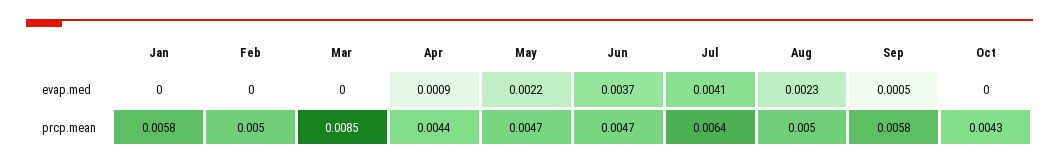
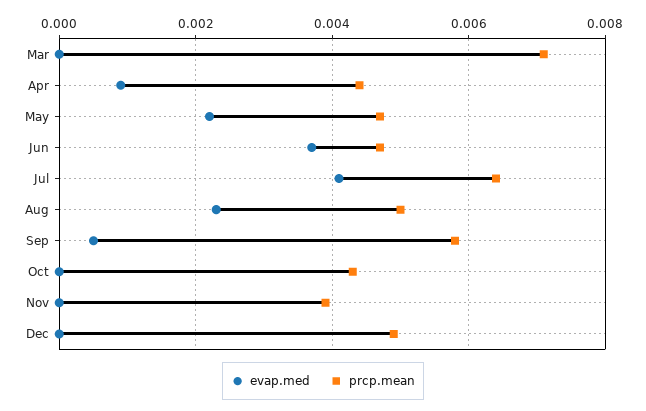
evap.med, Jan: 0 -> none
evap.med, Feb: 0 -> none
prcp.mean, Jan: 0.0058 -> none
prcp.mean, Feb: 0.005 -> none
prcp.mean, Mar: 0.0085 -> 0.007
evap.med, Nov: none -> 0
prcp.mean, Nov: none -> 0.004
evap.med, Dec: none -> 0
prcp.mean, Dec: none -> 0.005

